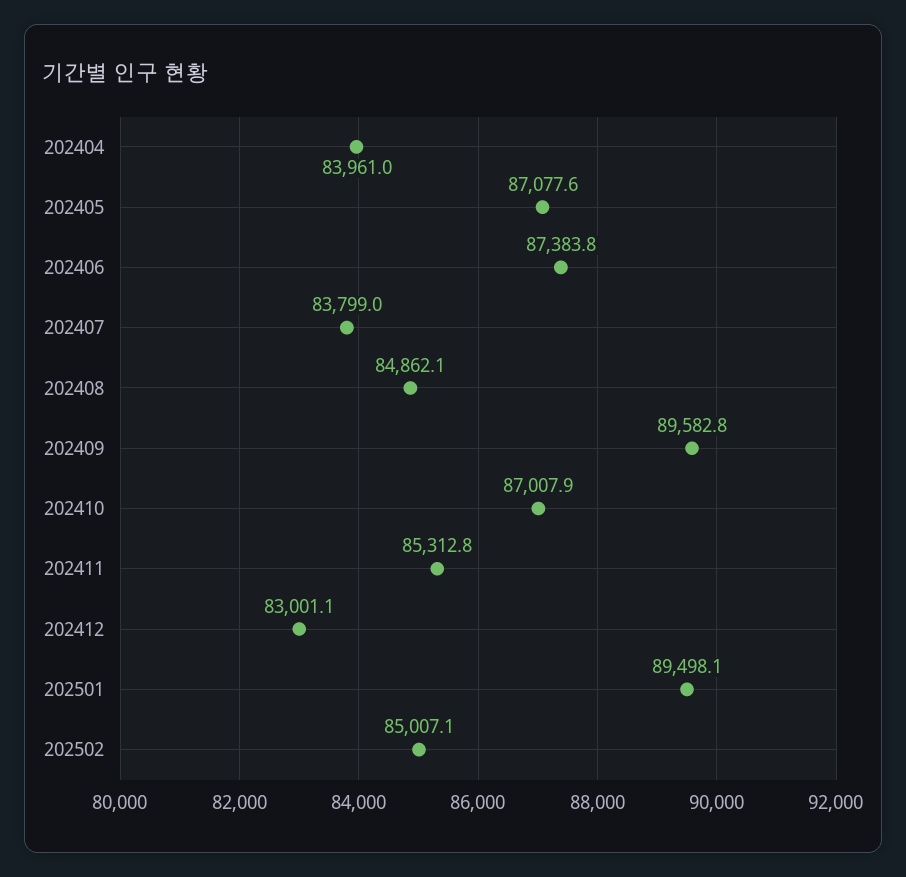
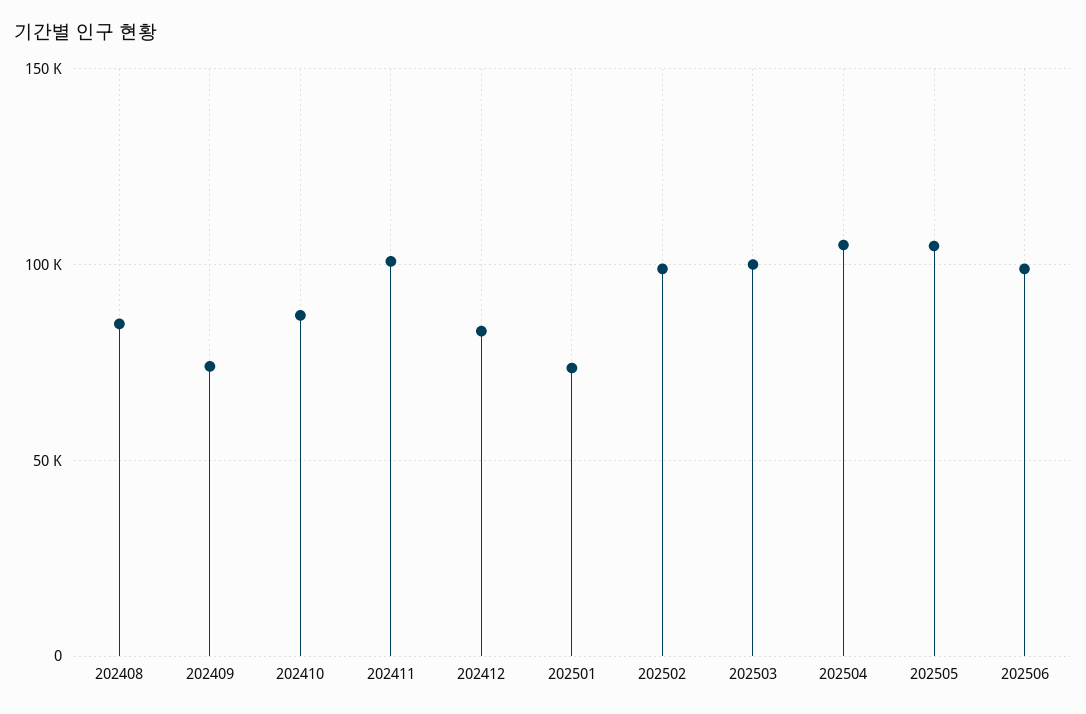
202404: 83961 -> none
202405: 87077.6 -> none
202406: 87383.8 -> none
202407: 83799 -> none
202409: 89582.8 -> 75000
202411: 85312.8 -> 100000
202501: 89498.1 -> 75000
202502: 85007.1 -> 100000
202503: none -> 100000
202504: none -> 105000
202505: none -> 105000
202506: none -> 100000

